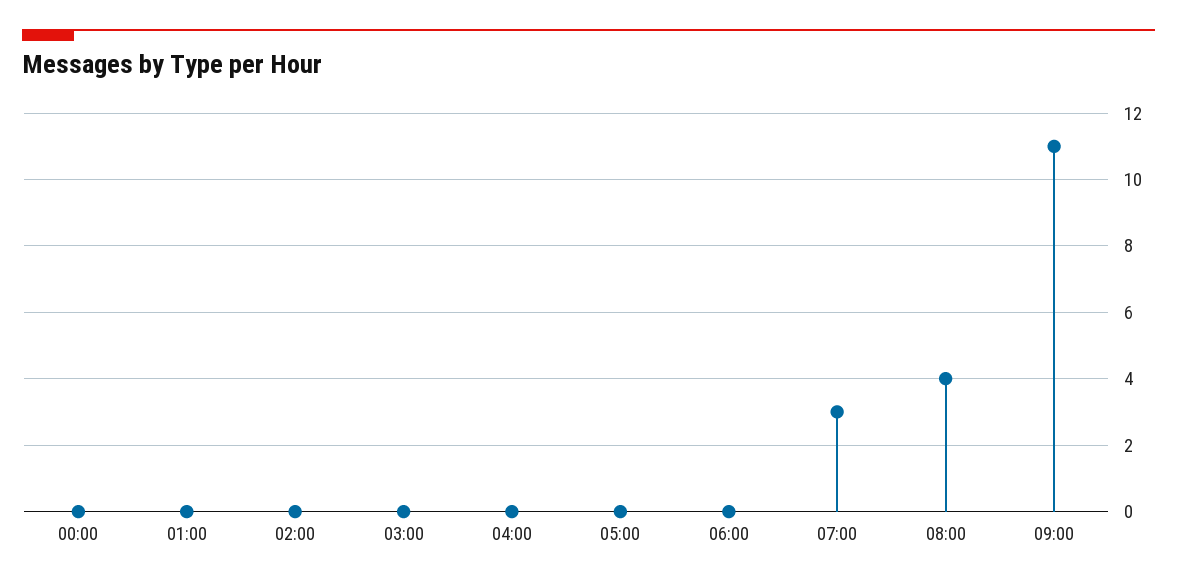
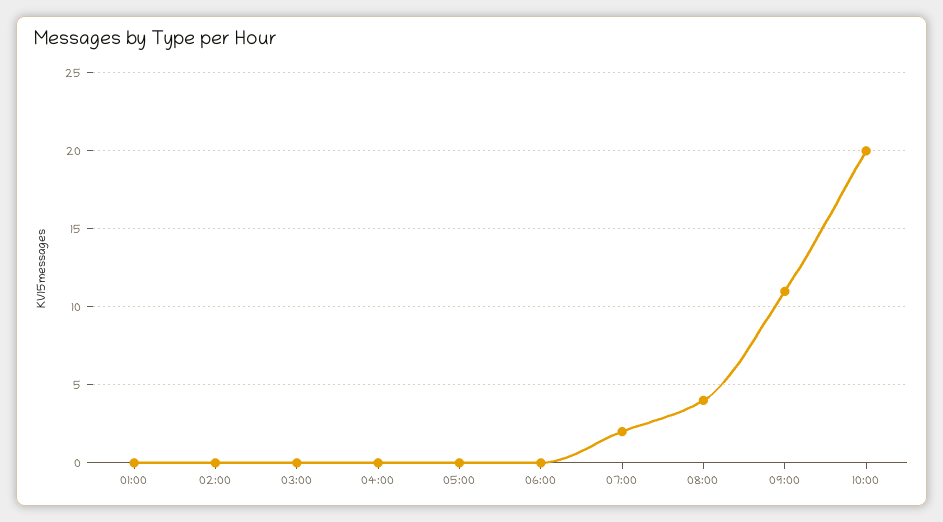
00:00: 0 -> none
07:00: 3 -> 2
10:00: none -> 20

